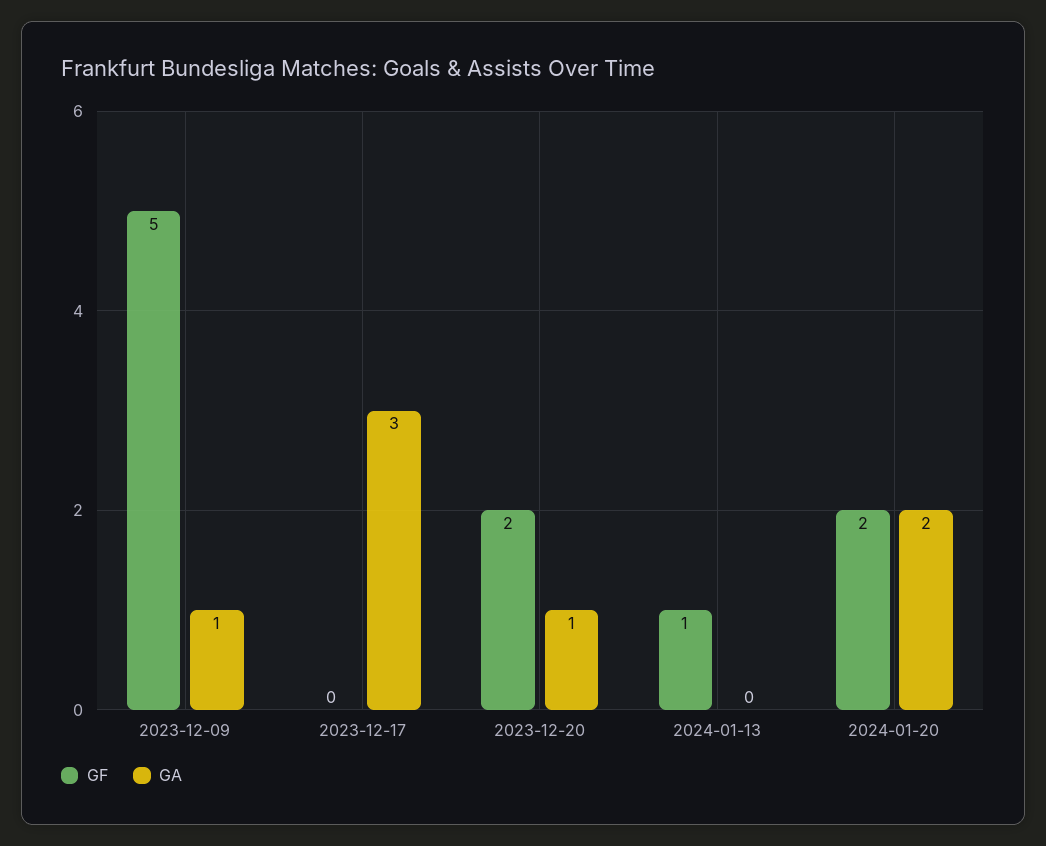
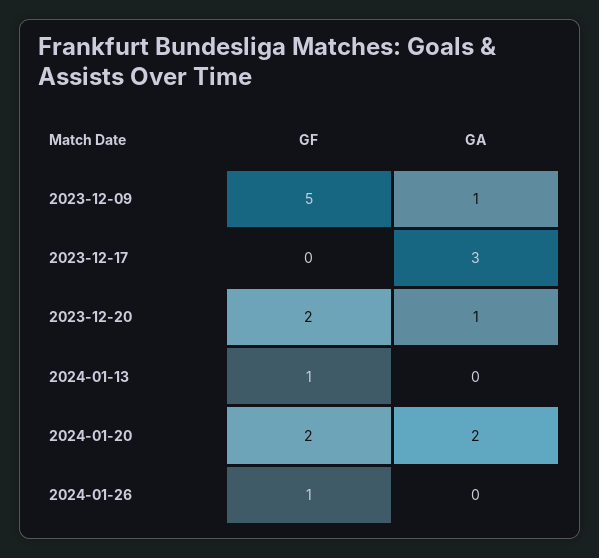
GF, 2024-01-26: none -> 1
GA, 2024-01-26: none -> 0

